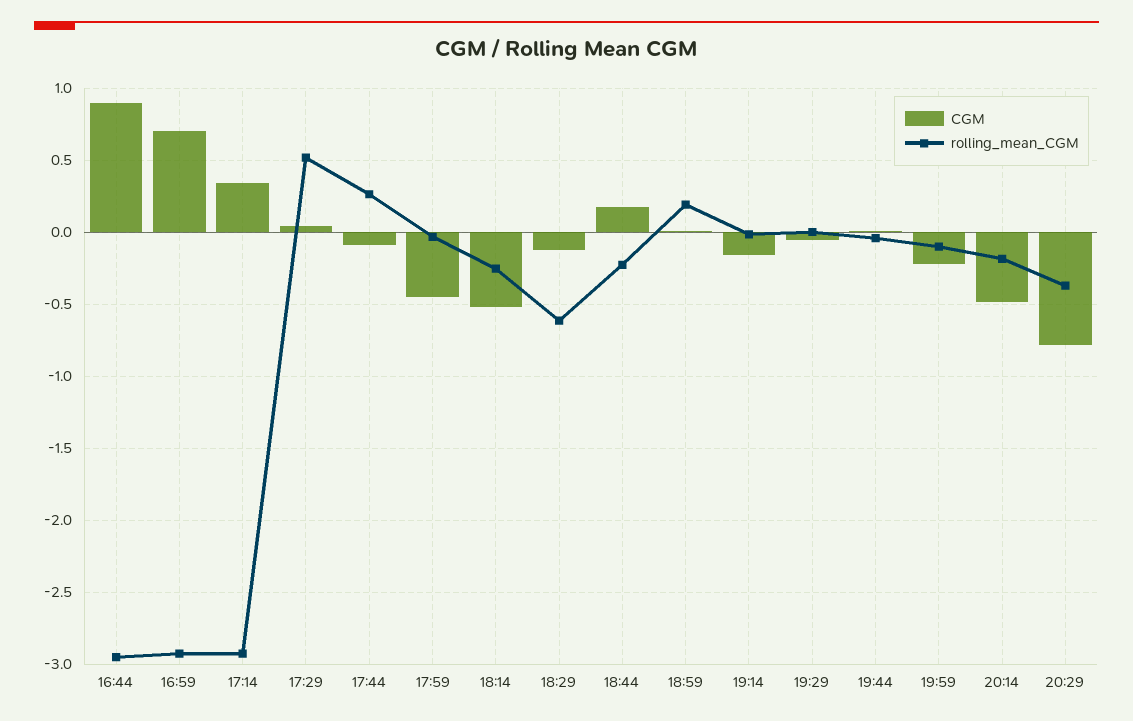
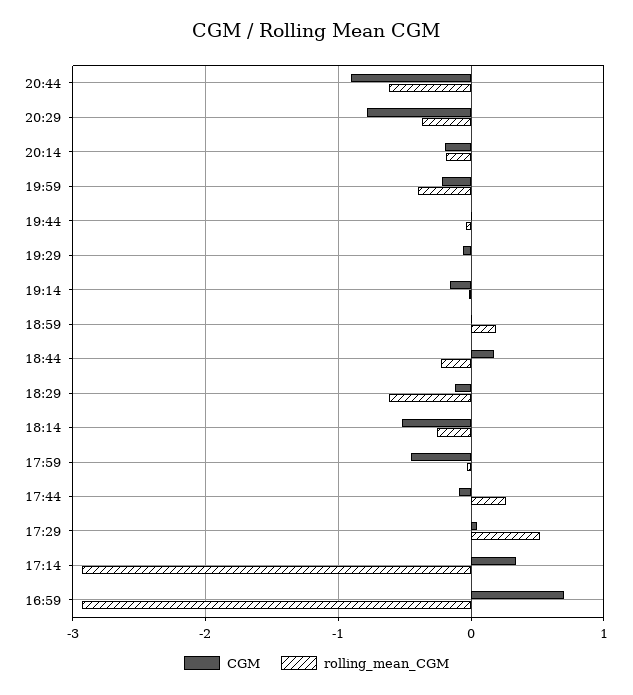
CGM, 16:44: 0.9 -> none
rolling_mean_CGM, 16:44: -2.95 -> none
rolling_mean_CGM, 19:59: -0.1 -> -0.4
CGM, 20:14: -0.5 -> -0.2
CGM, 20:44: none -> -0.9
rolling_mean_CGM, 20:44: none -> -0.6

